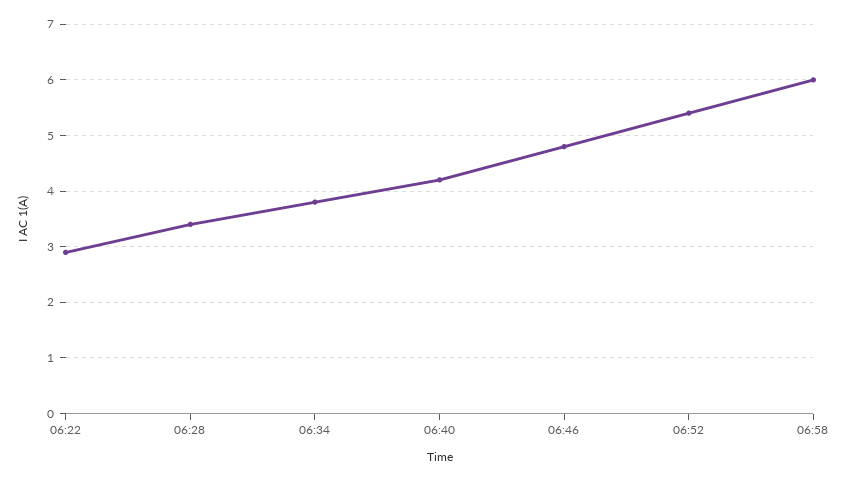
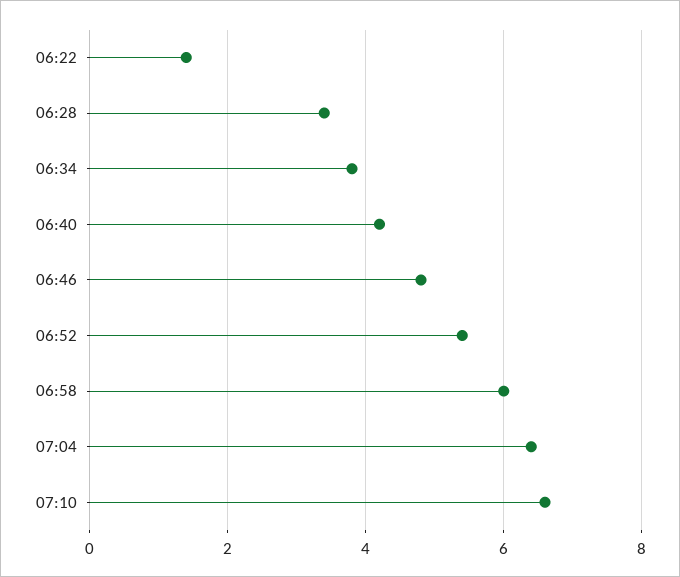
06:22: 3 -> 1.5
07:04: none -> 6.5
07:10: none -> 6.5

